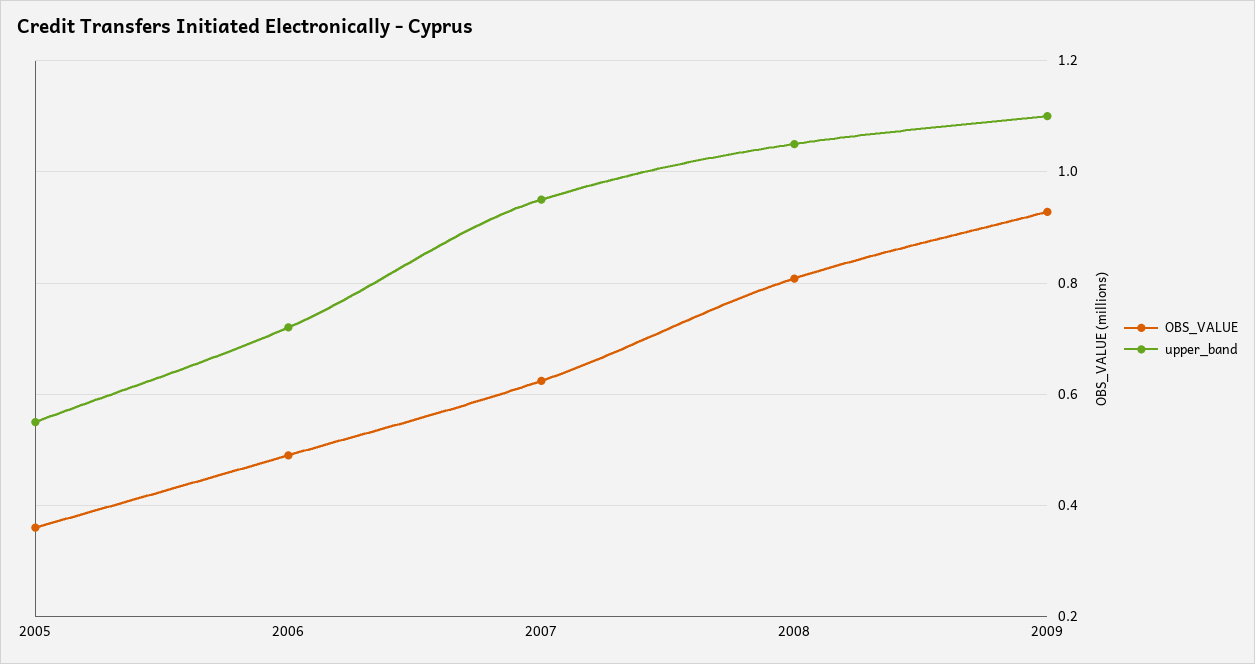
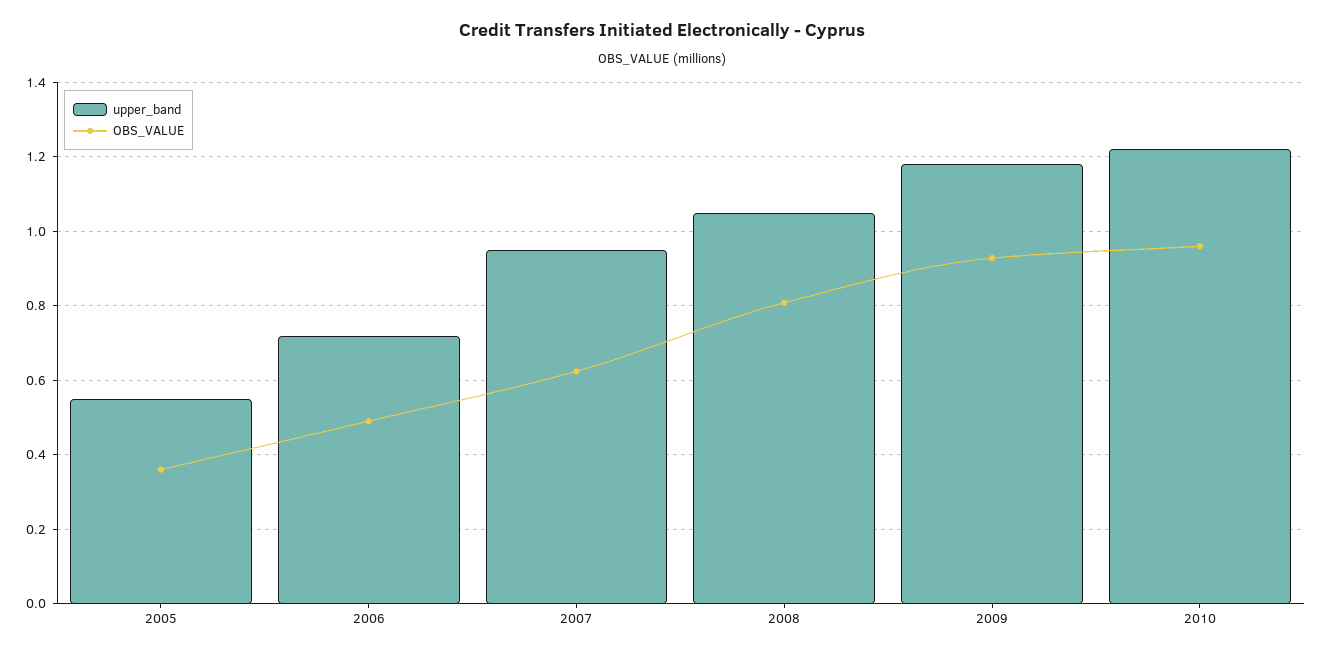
upper_band, 2009: 1.1 -> 1.18
upper_band, 2010: none -> 1.22
OBS_VALUE, 2010: none -> 0.96

